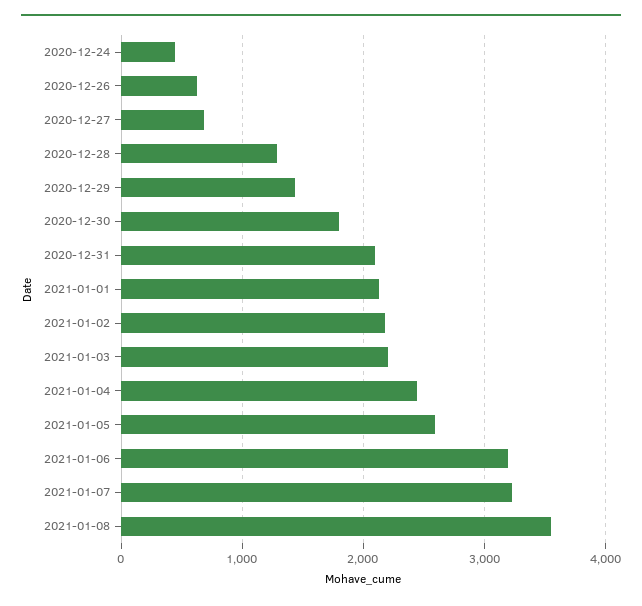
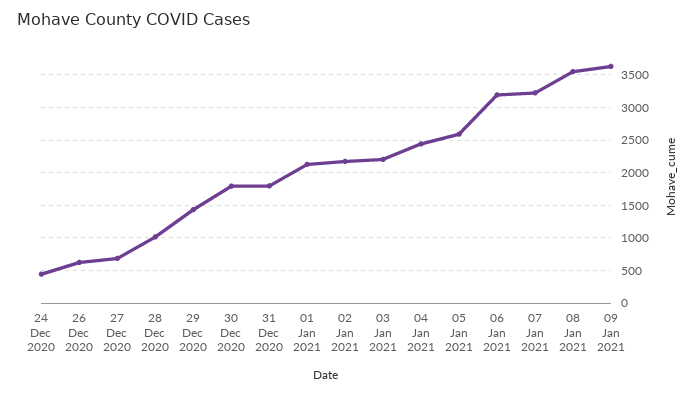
2020-12-28: 1300 -> 1000
2020-12-31: 2100 -> 1800
09 Jan 2021: none -> 3600

